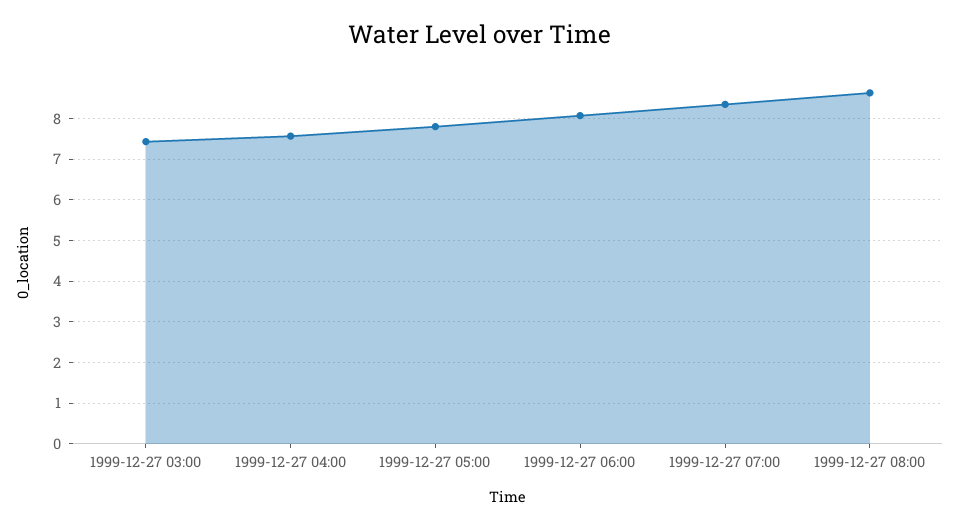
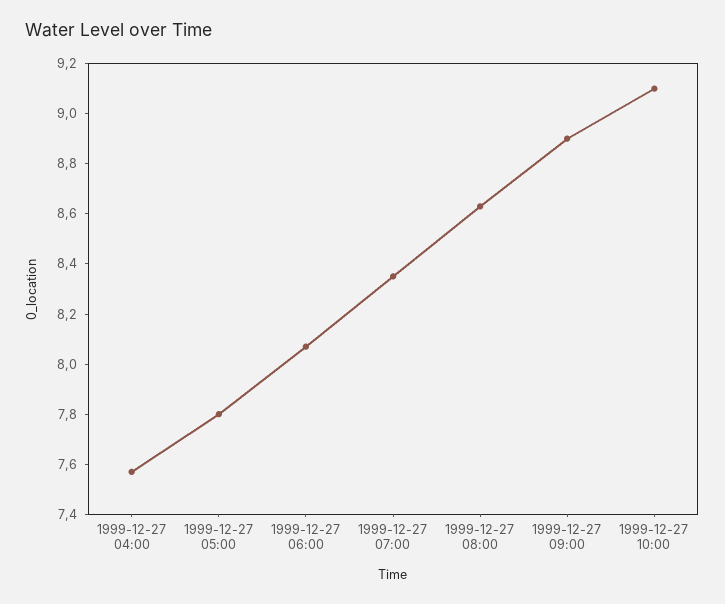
1999-12-27 03:00: 7.4 -> none
1999-12-27 09:00: none -> 8.9
1999-12-27 10:00: none -> 9.1

